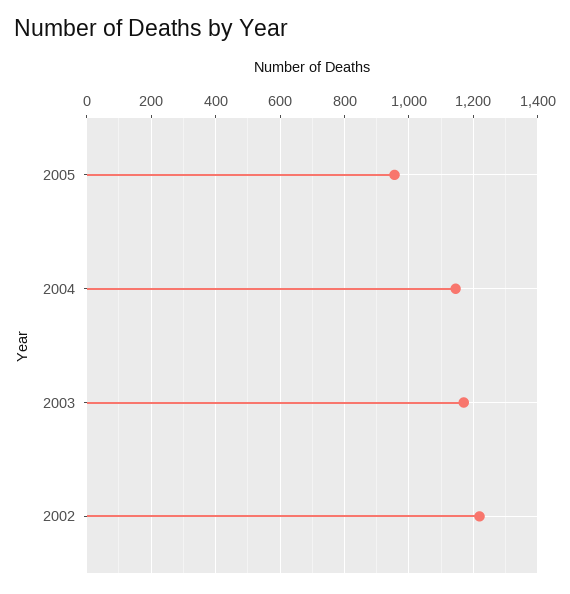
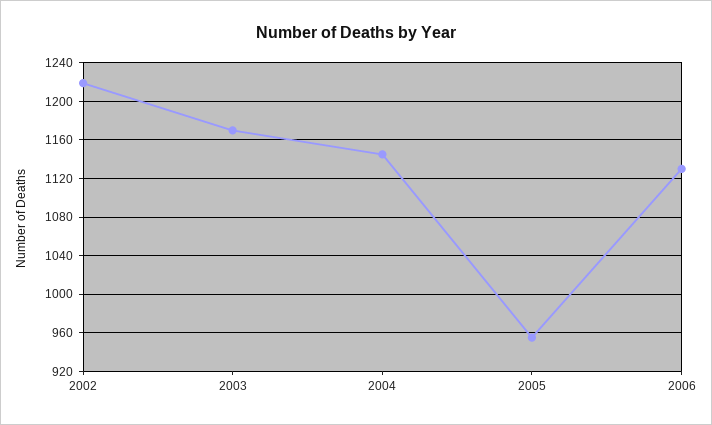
2006: none -> 1130

